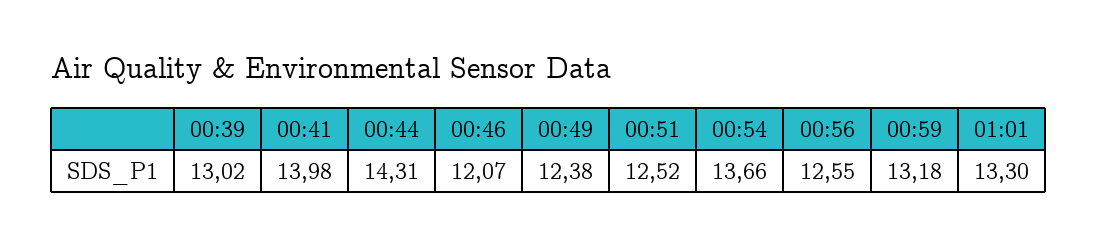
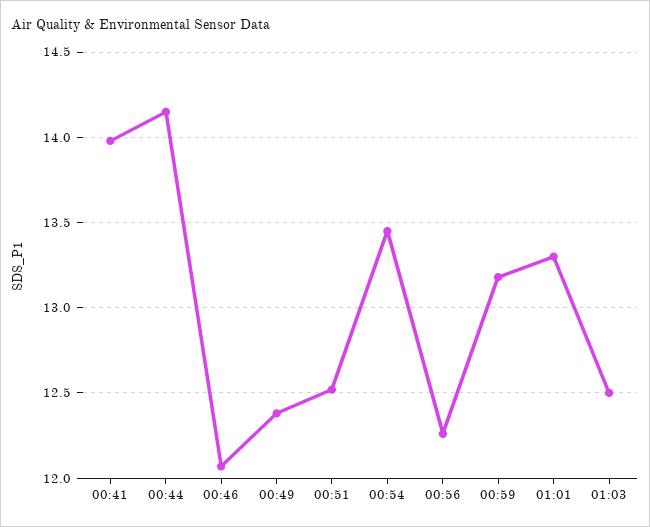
00:39: 13.02 -> none
00:44: 14.31 -> 14.15
00:54: 13.66 -> 13.45
00:56: 12.55 -> 12.25
01:03: none -> 12.5

